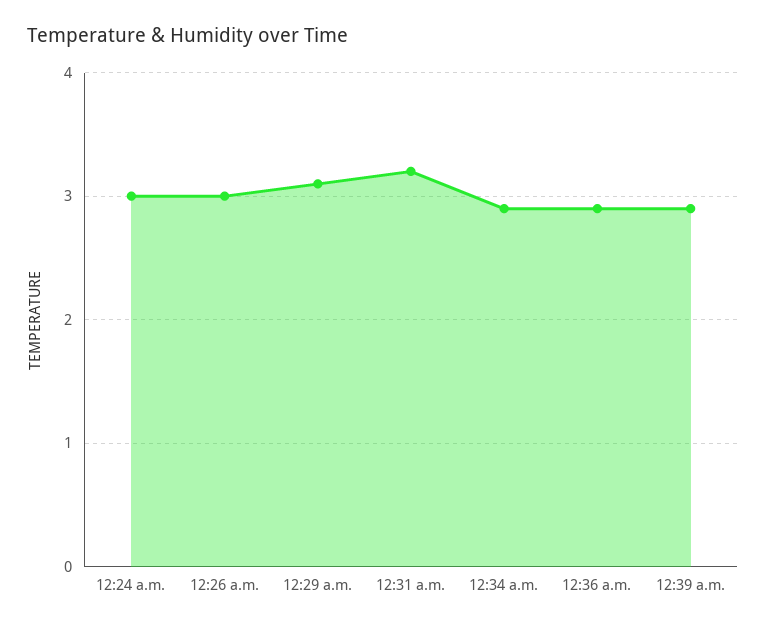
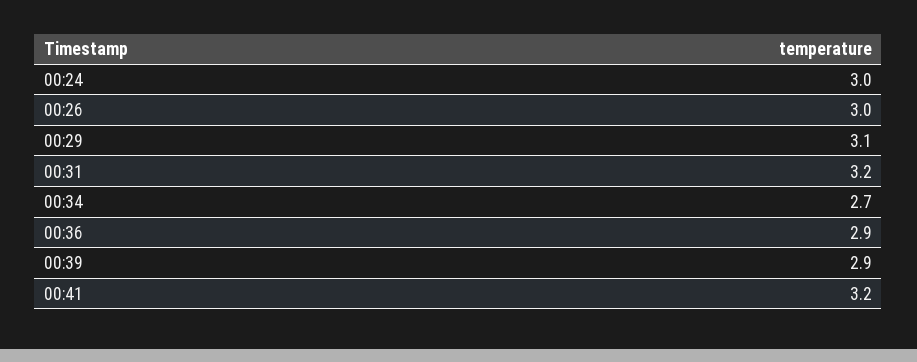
12:34 a.m.: 2.9 -> 2.7
00:41: none -> 3.2

